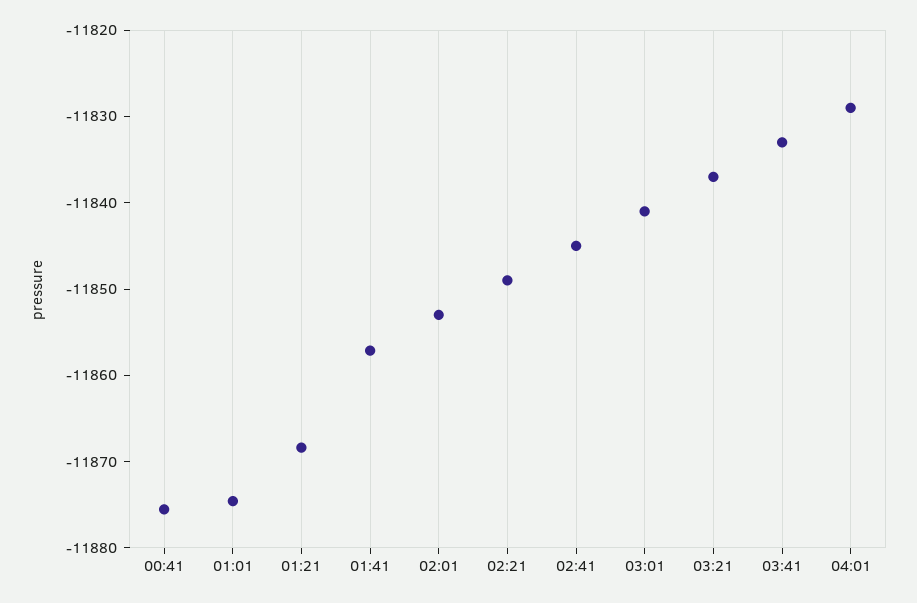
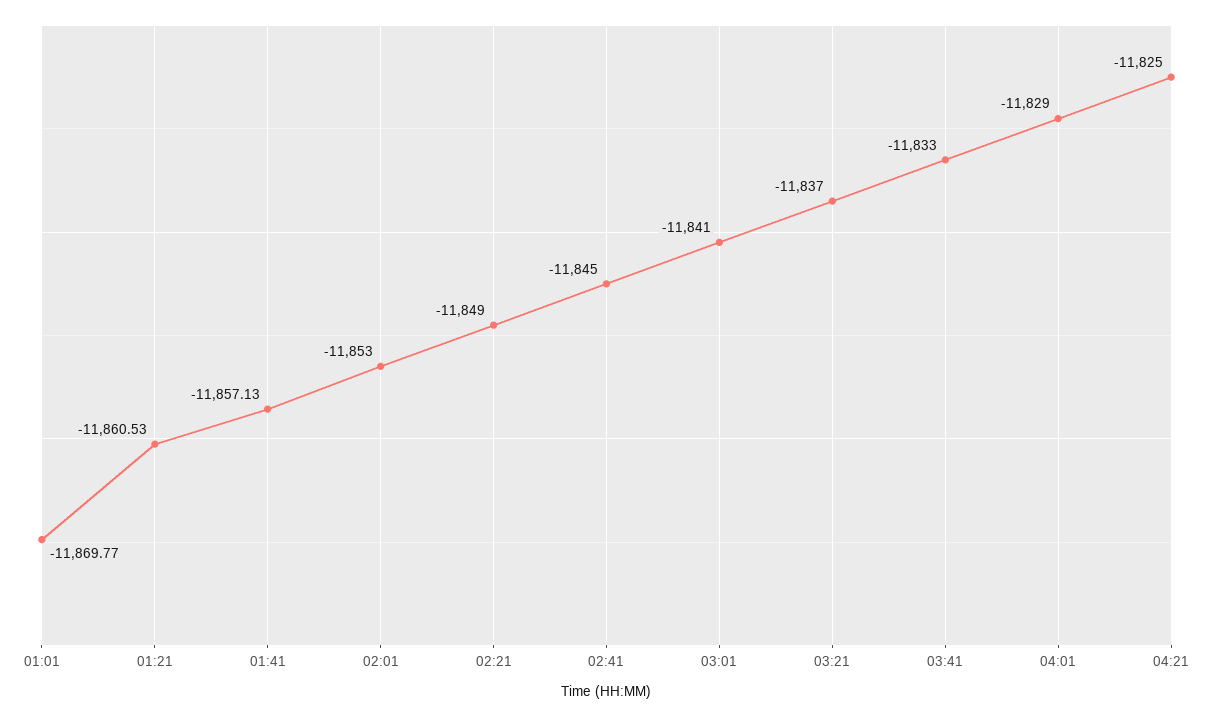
00:41: -11876 -> none
01:01: -11874 -> -11869.77
01:21: -11868 -> -11860.53
04:21: none -> -11825

